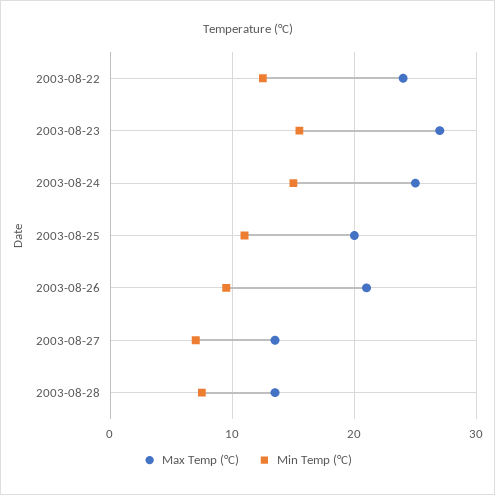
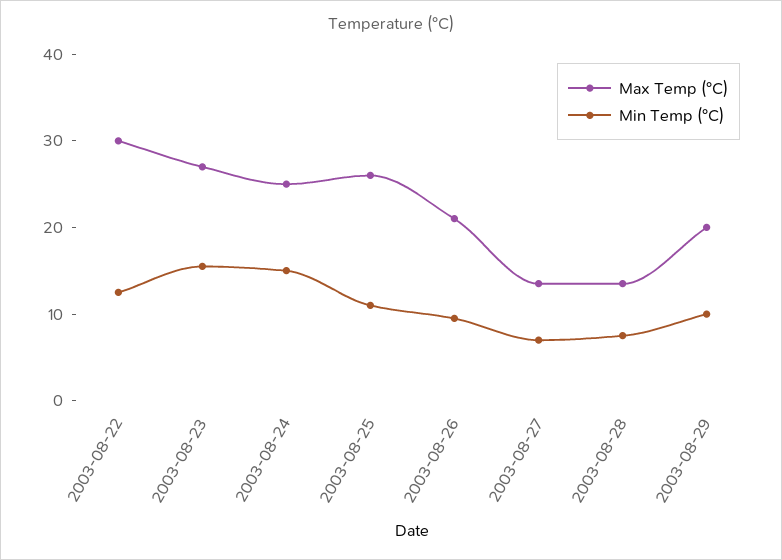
Max Temp (°C), 2003-08-22: 24 -> 30
Max Temp (°C), 2003-08-25: 20 -> 26
Max Temp (°C), 2003-08-29: none -> 20
Min Temp (°C), 2003-08-29: none -> 10

